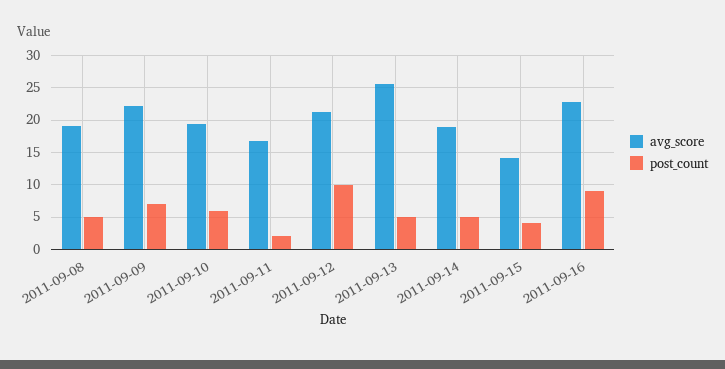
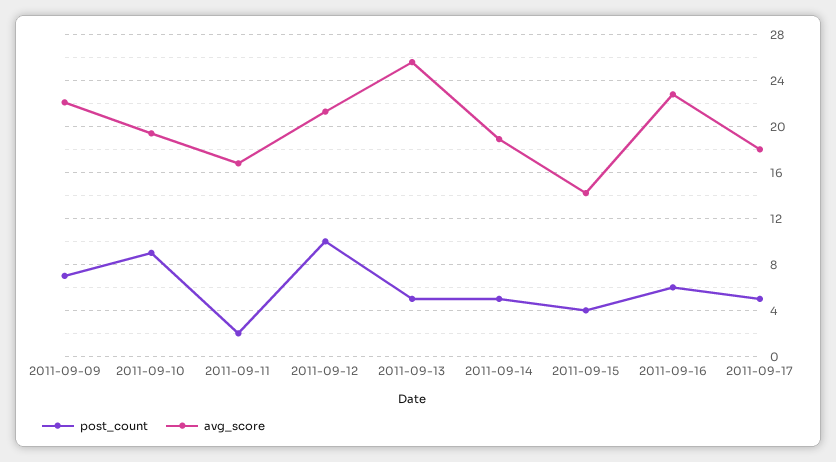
avg_score, 2011-09-08: 19 -> none
post_count, 2011-09-08: 5 -> none
post_count, 2011-09-10: 6 -> 9
post_count, 2011-09-16: 9 -> 6
post_count, 2011-09-17: none -> 5
avg_score, 2011-09-17: none -> 18

